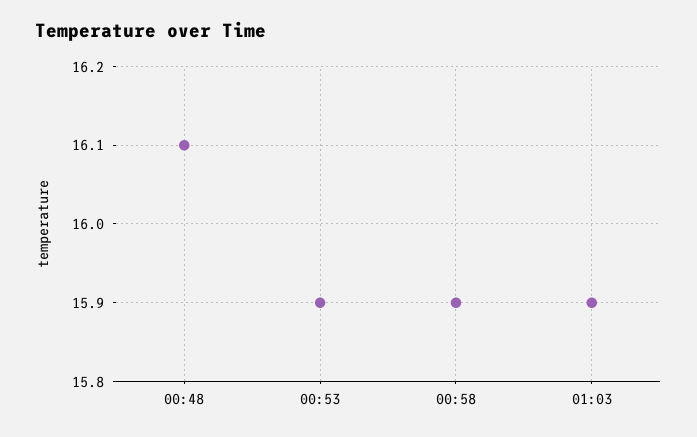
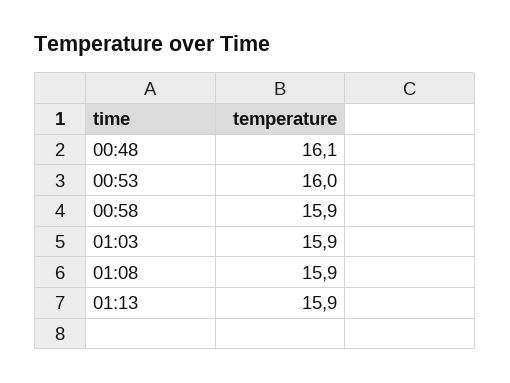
00:53: 15.9 -> 16
01:08: none -> 15.9
01:13: none -> 15.9

